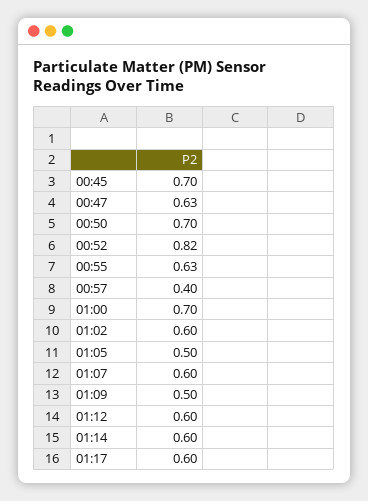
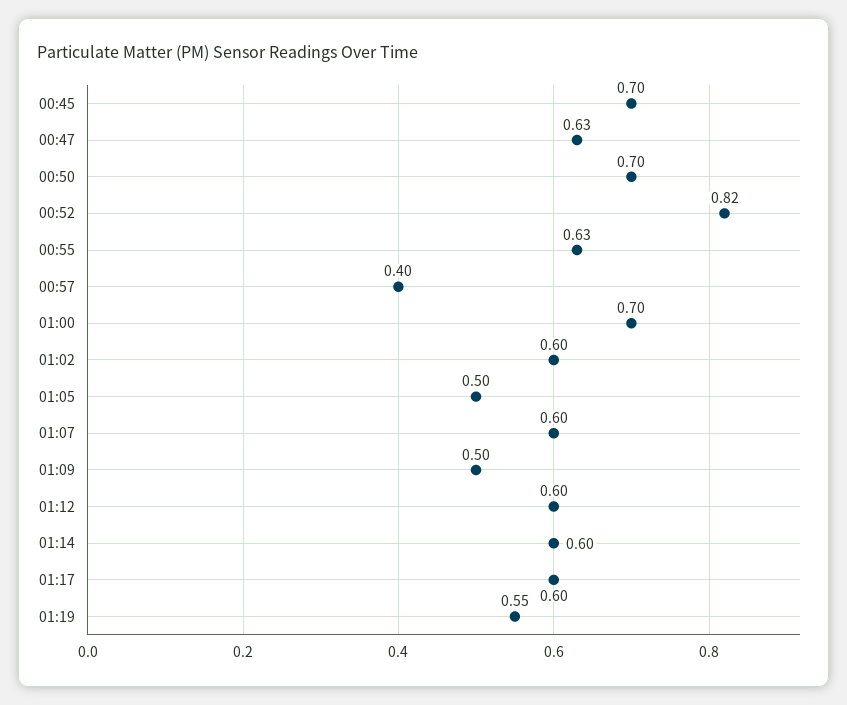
01:19: none -> 0.55

